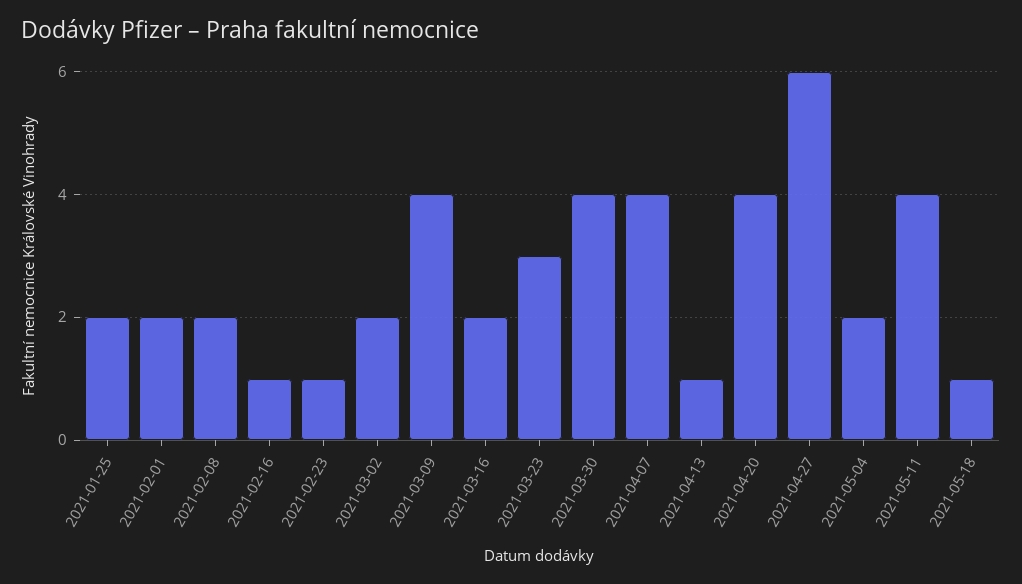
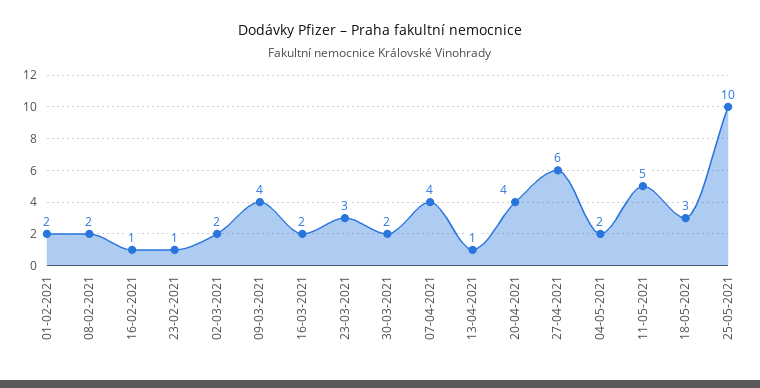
2021-01-25: 2 -> none
2021-03-30: 4 -> 2
2021-05-11: 4 -> 5
2021-05-18: 1 -> 3
25-05-2021: none -> 10

